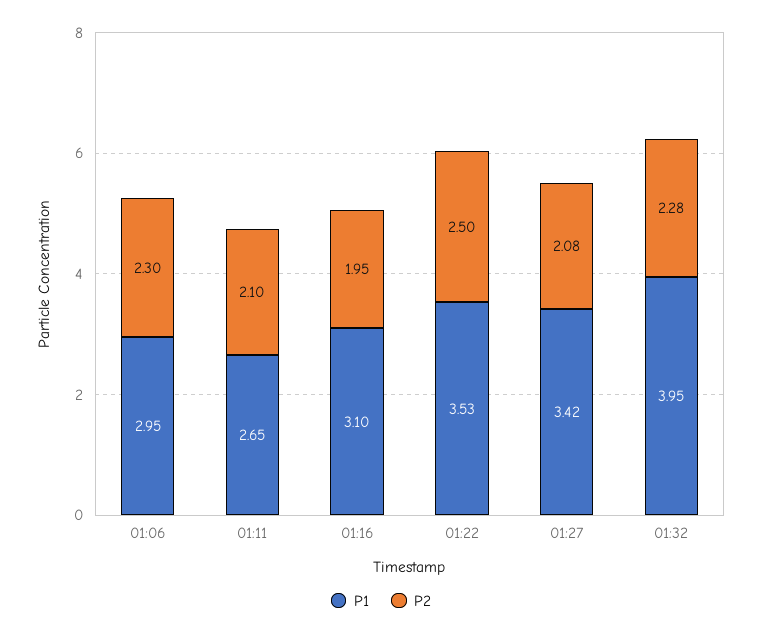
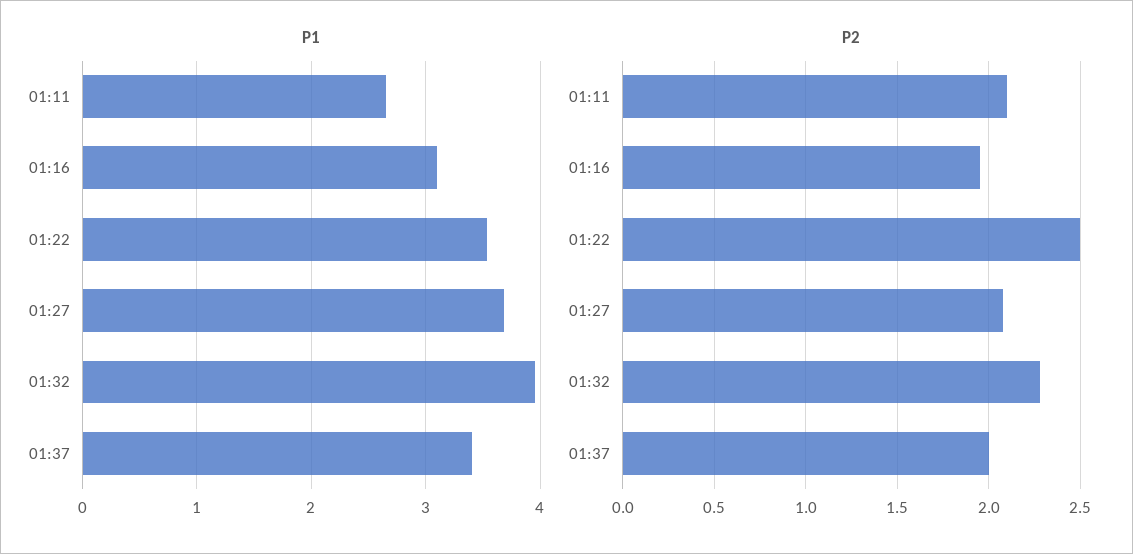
P1, 01:06: 2.95 -> none
P2, 01:06: 2.3 -> none
P1, 01:27: 3.42 -> 3.7
P1, 01:37: none -> 3.4
P2, 01:37: none -> 2

